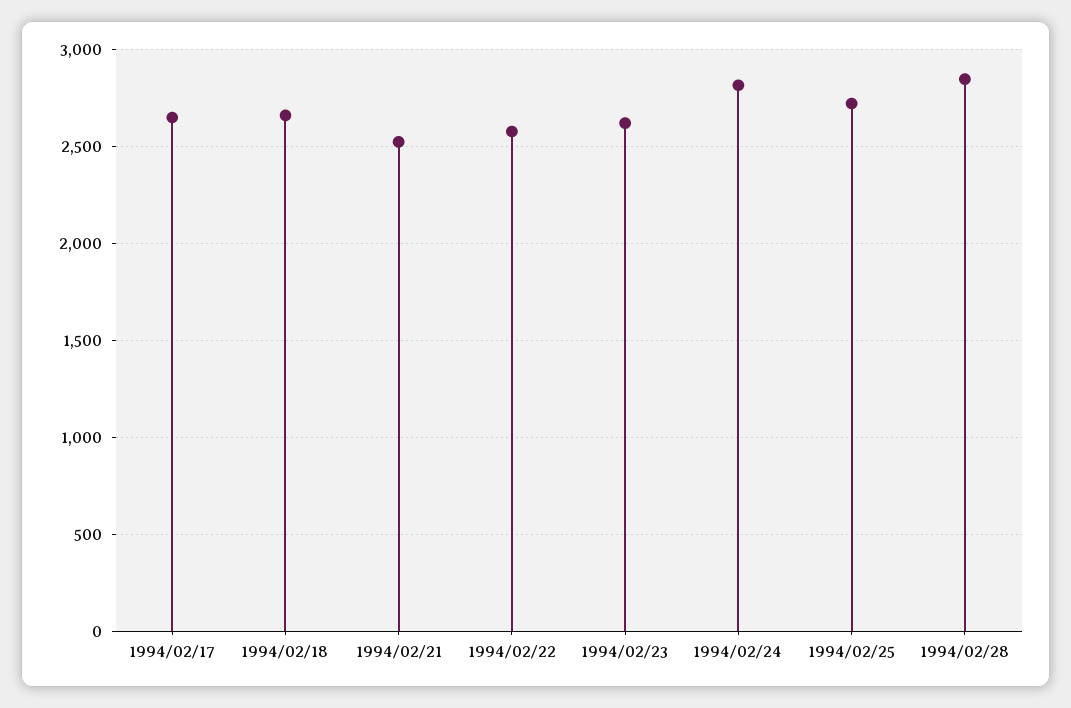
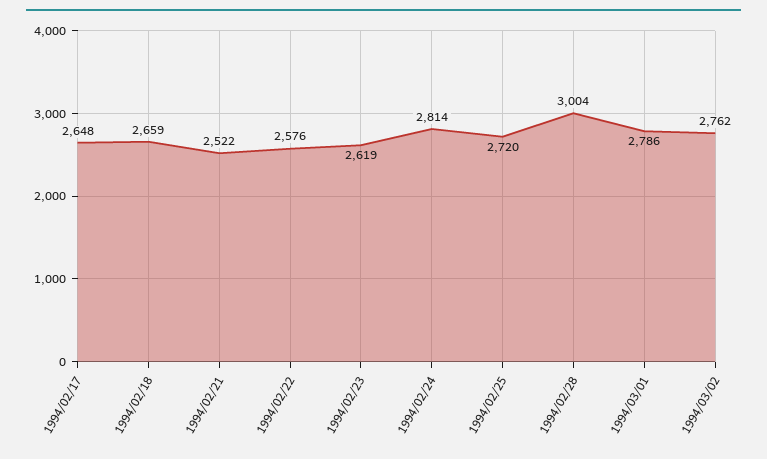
1994/02/28: 2850 -> 3004
1994/03/01: none -> 2786
1994/03/02: none -> 2762

